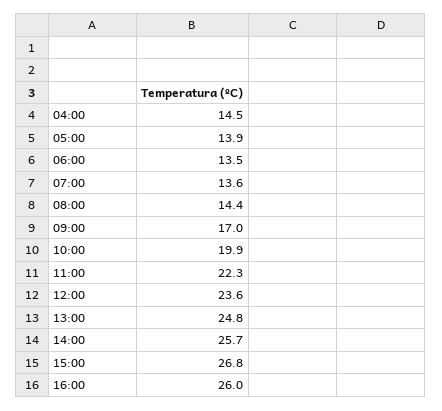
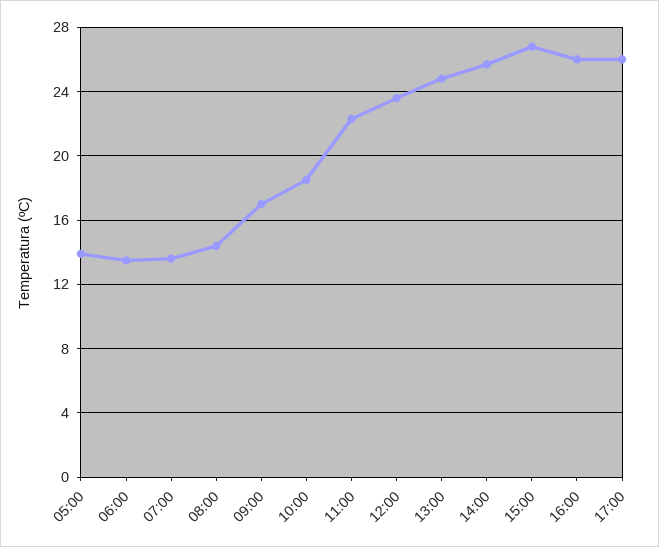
04:00: 14.5 -> none
10:00: 19.9 -> 18.5
17:00: none -> 26

